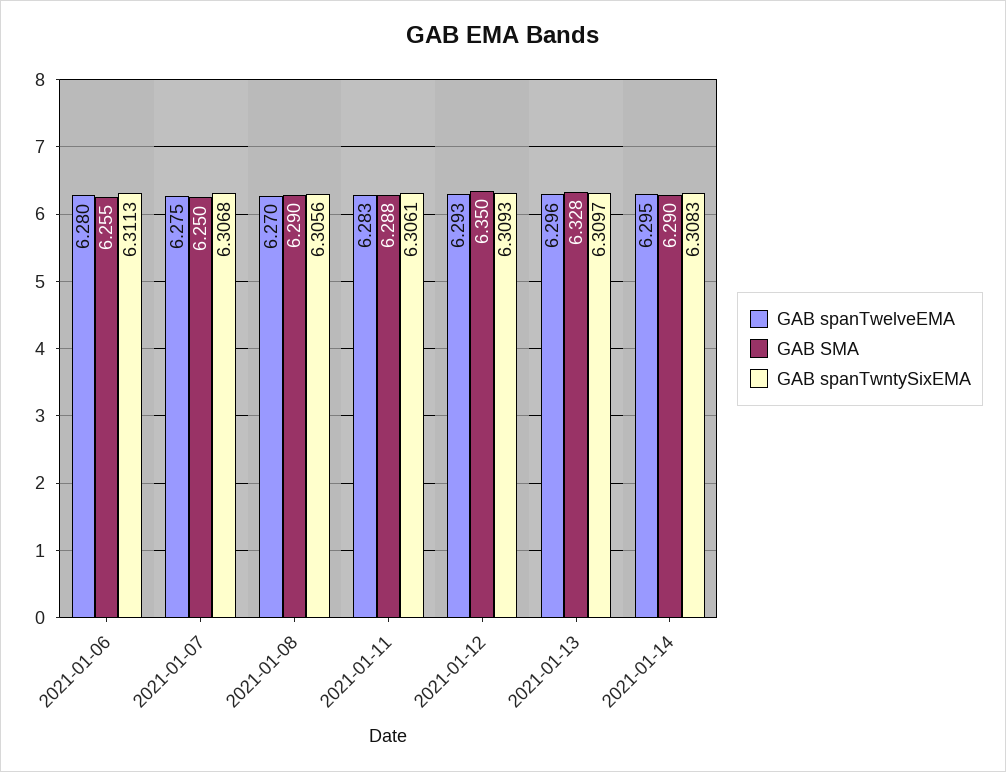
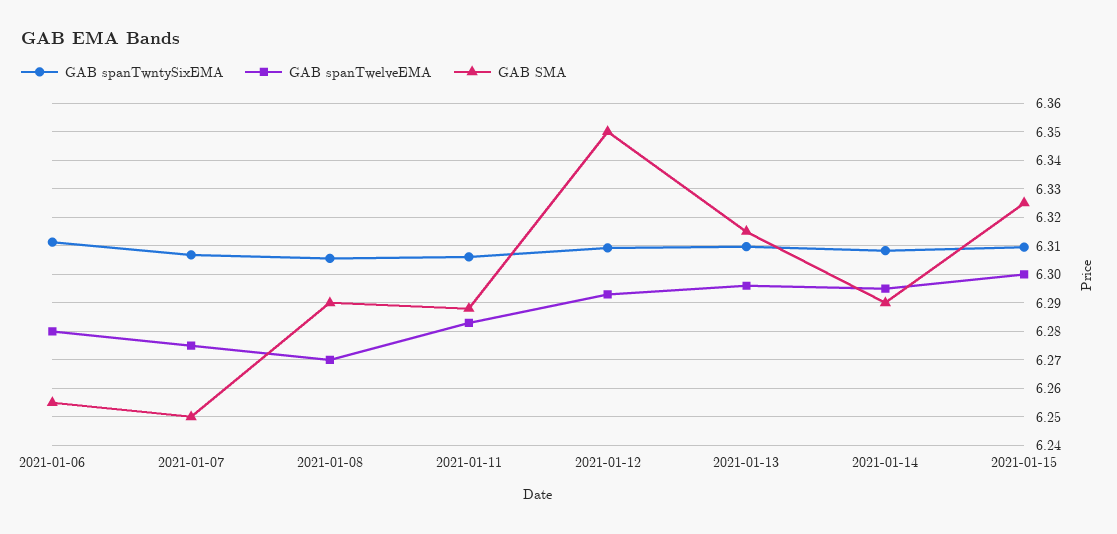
GAB SMA, 2021-01-13: 6.328 -> 6.315
GAB spanTwntySixEMA, 2021-01-15: none -> 6.31
GAB spanTwelveEMA, 2021-01-15: none -> 6.3
GAB SMA, 2021-01-15: none -> 6.325

